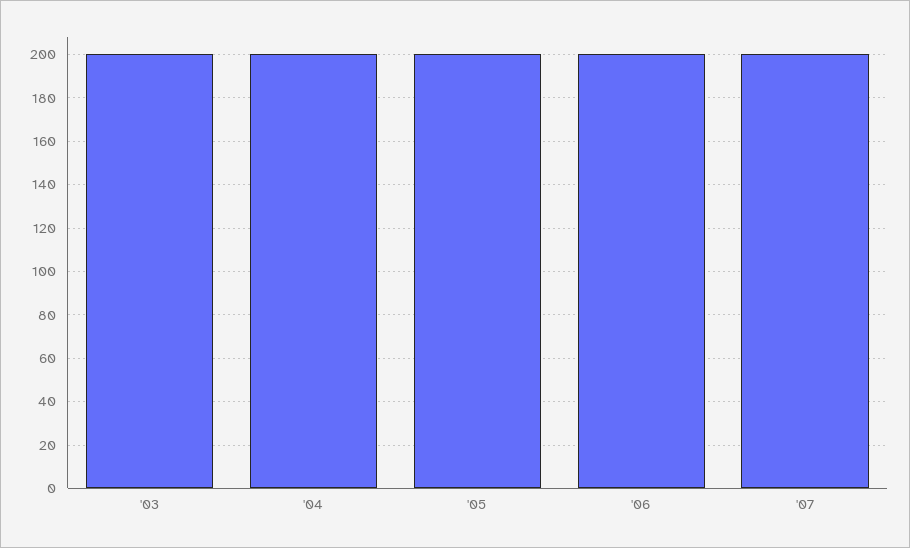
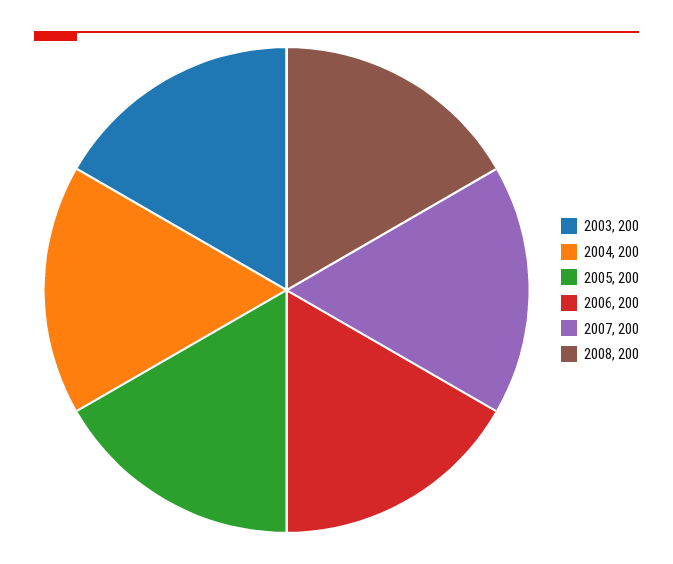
2008: none -> 200

